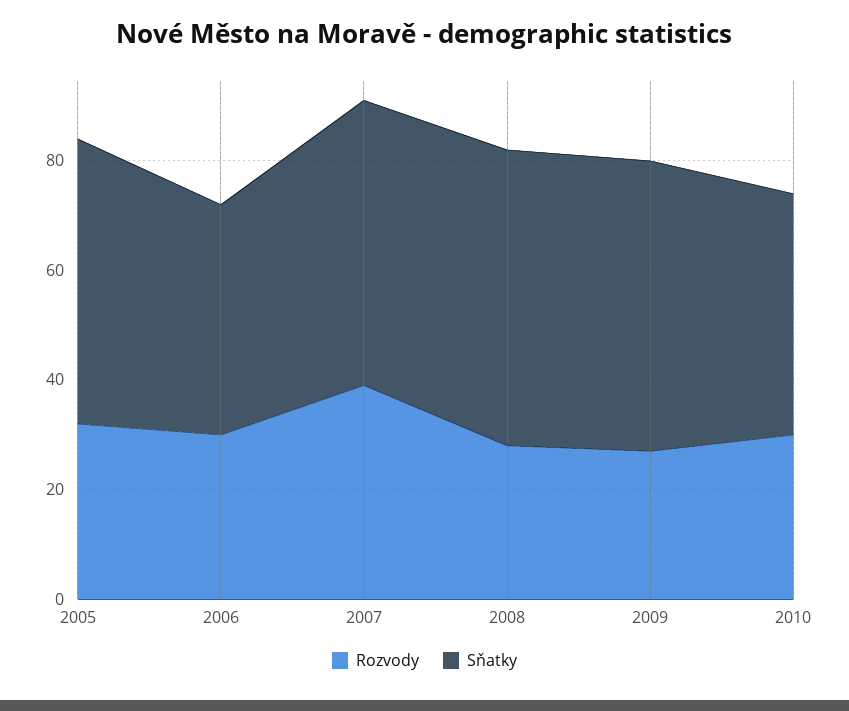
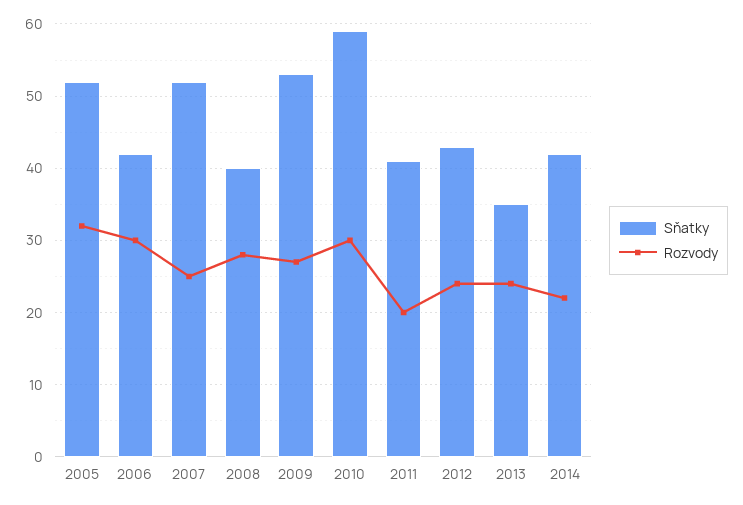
Rozvody, 2007: 40 -> 25
Sňatky, 2008: 55 -> 40
Sňatky, 2010: 45 -> 59
Sňatky, 2011: none -> 41
Rozvody, 2011: none -> 20
Sňatky, 2012: none -> 43
Rozvody, 2012: none -> 24
Sňatky, 2013: none -> 35
Rozvody, 2013: none -> 24
Sňatky, 2014: none -> 42
Rozvody, 2014: none -> 22

